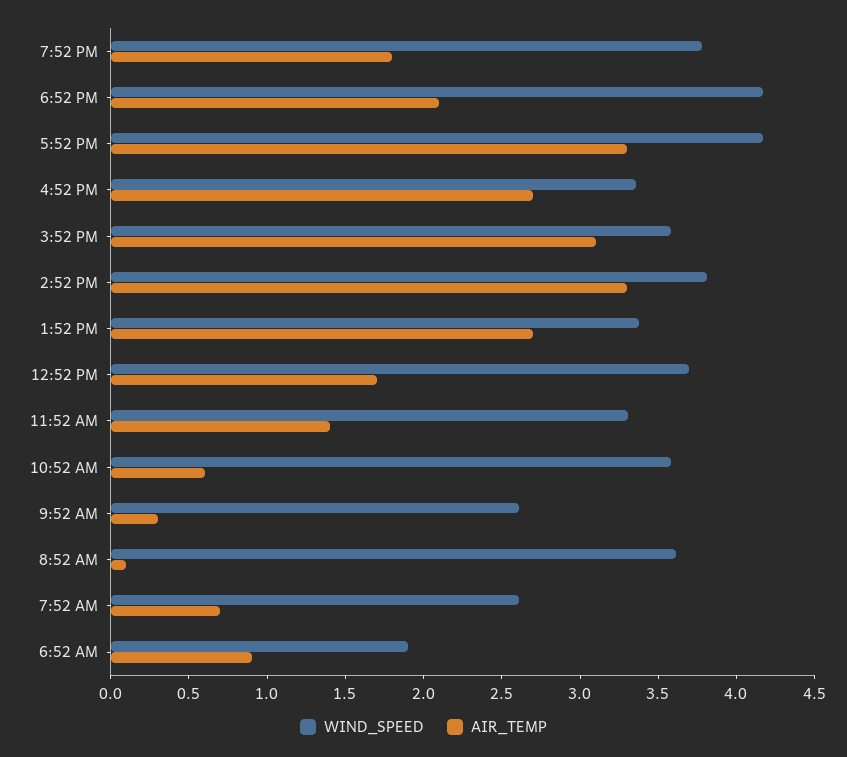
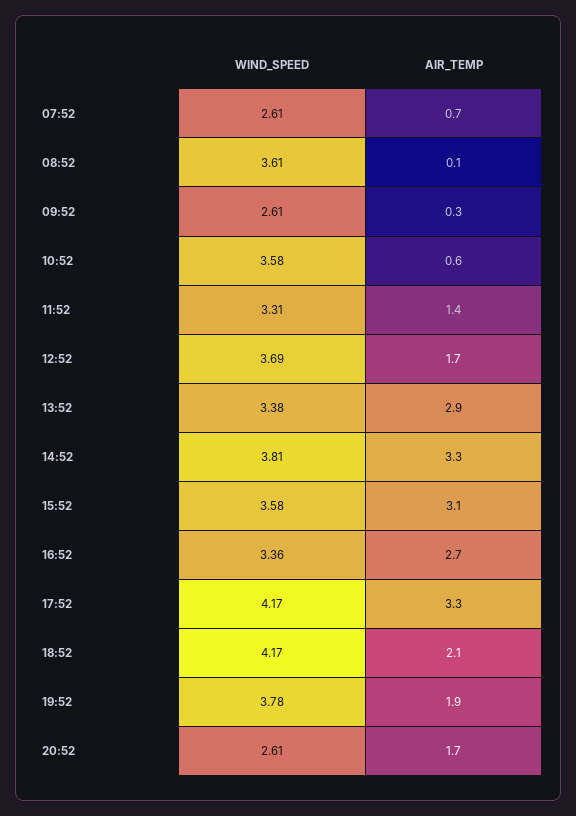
AIR_TEMP, 7:52 PM: 1.8 -> 1.9
AIR_TEMP, 1:52 PM: 2.7 -> 2.9
WIND_SPEED, 6:52 AM: 1.9 -> none
AIR_TEMP, 6:52 AM: 0.9 -> none
WIND_SPEED, 20:52: none -> 2.61
AIR_TEMP, 20:52: none -> 1.7

